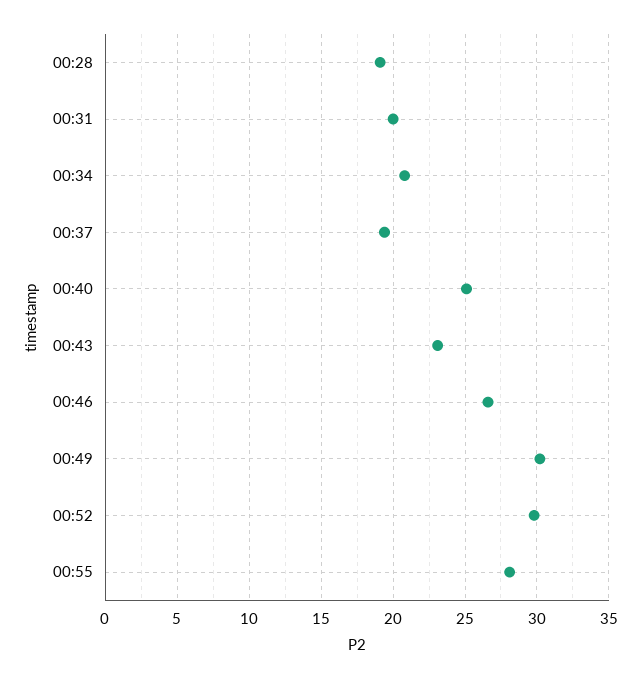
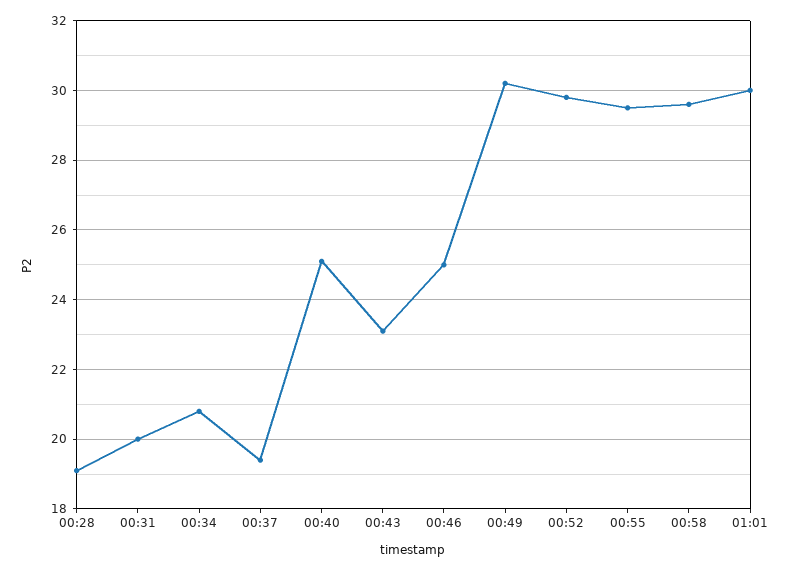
00:46: 26.5 -> 25
00:55: 28 -> 29.5
00:58: none -> 29.5
01:01: none -> 30

